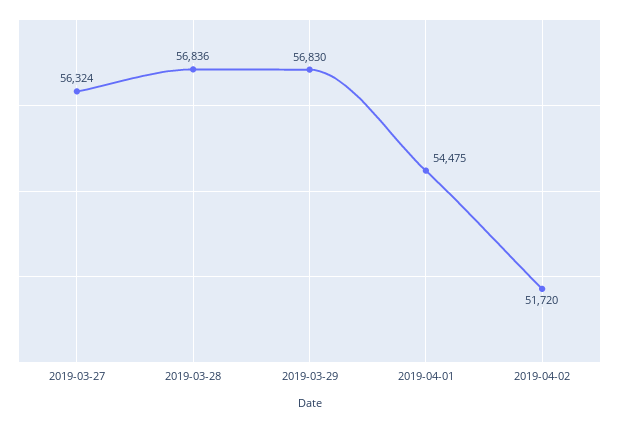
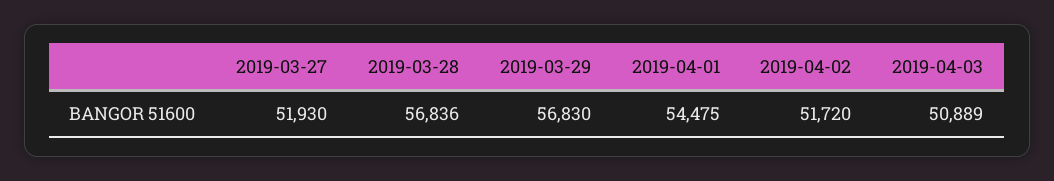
2019-03-27: 56324 -> 51930
2019-04-03: none -> 50889

